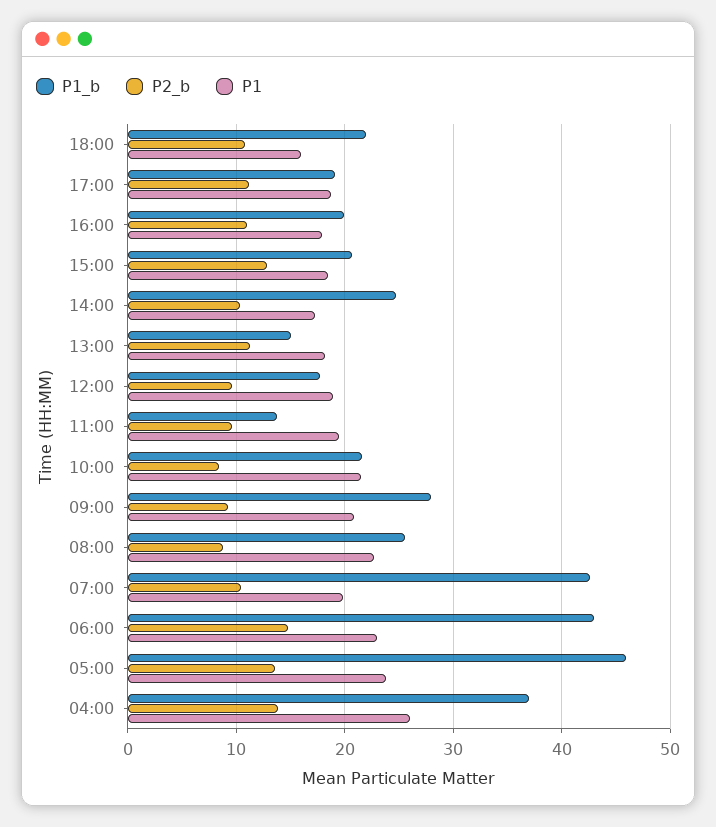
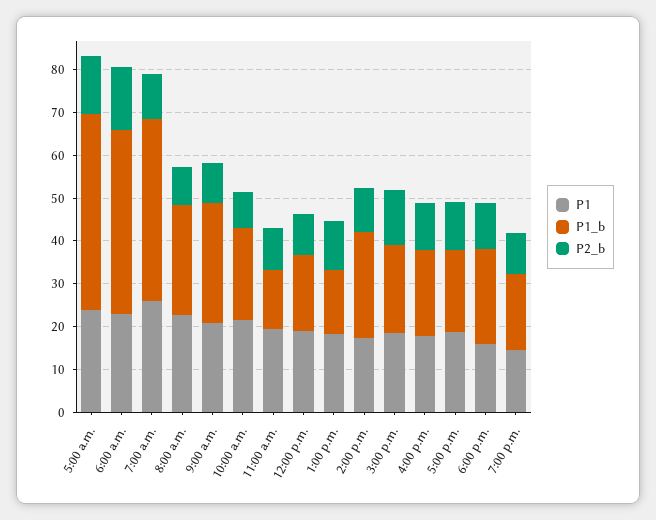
P1, 07:00: 20 -> 26
P1_b, 04:00: 37 -> none
P2_b, 04:00: 14 -> none
P1, 04:00: 26 -> none
P1, 7:00 p.m.: none -> 14
P1_b, 7:00 p.m.: none -> 18
P2_b, 7:00 p.m.: none -> 10

